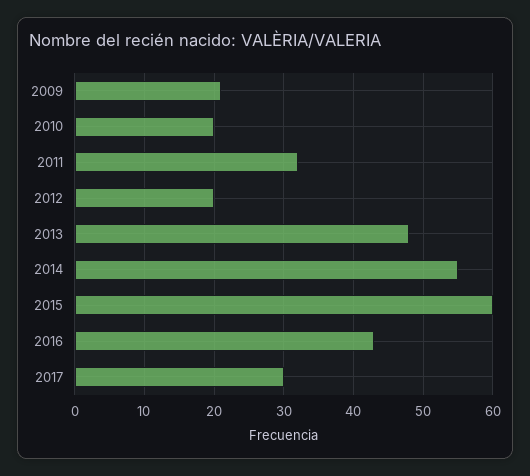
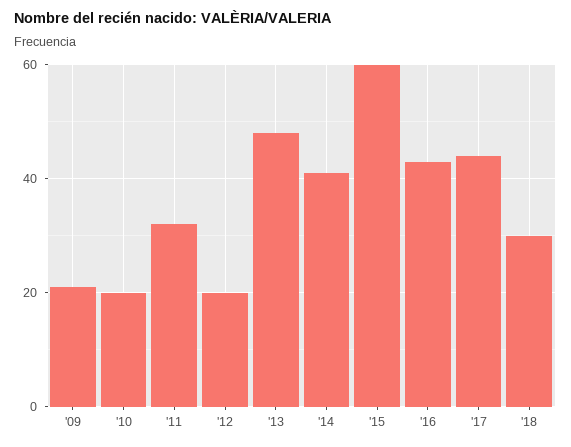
2014: 55 -> 40
2017: 30 -> 45
'18: none -> 30

